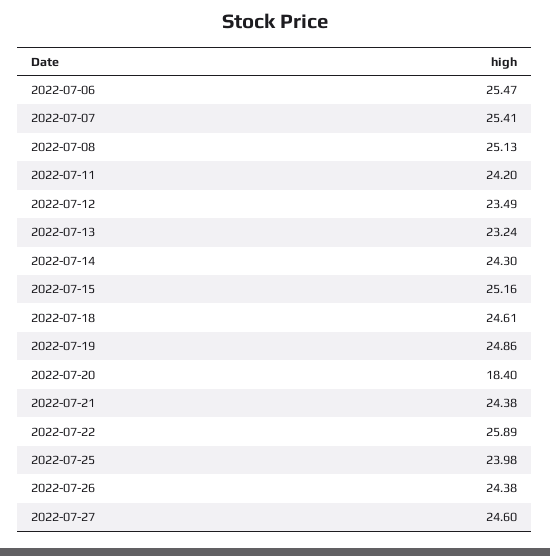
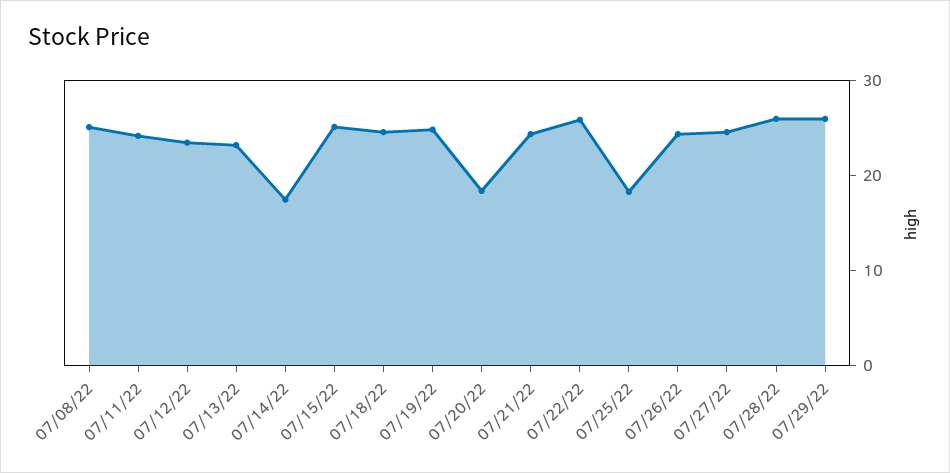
2022-07-06: 25.47 -> none
2022-07-07: 25.41 -> none
2022-07-14: 24.3 -> 18
2022-07-25: 23.98 -> 18
07/28/22: none -> 26
07/29/22: none -> 26

